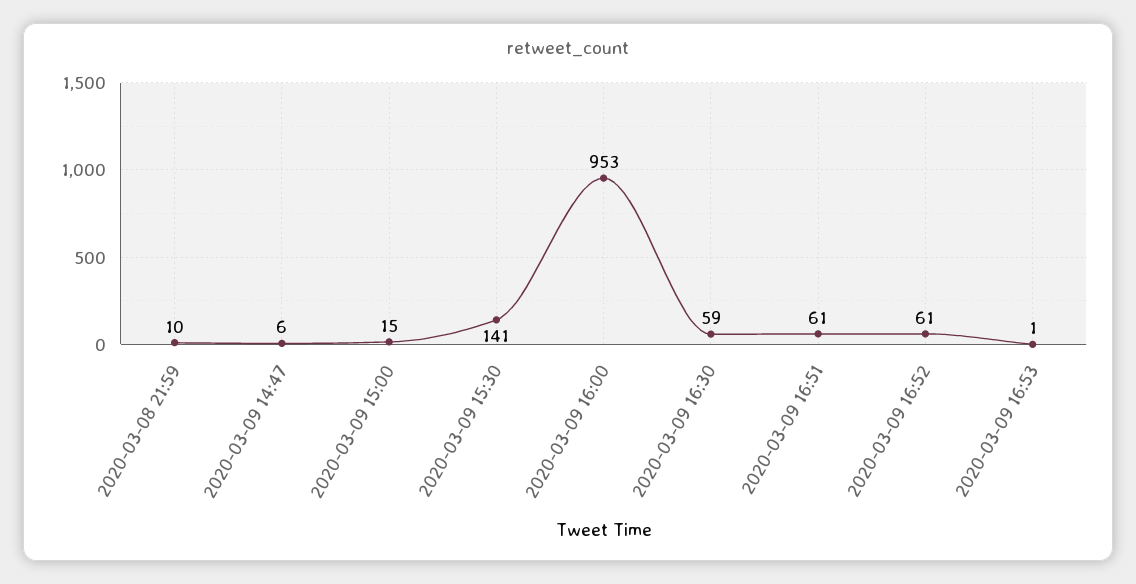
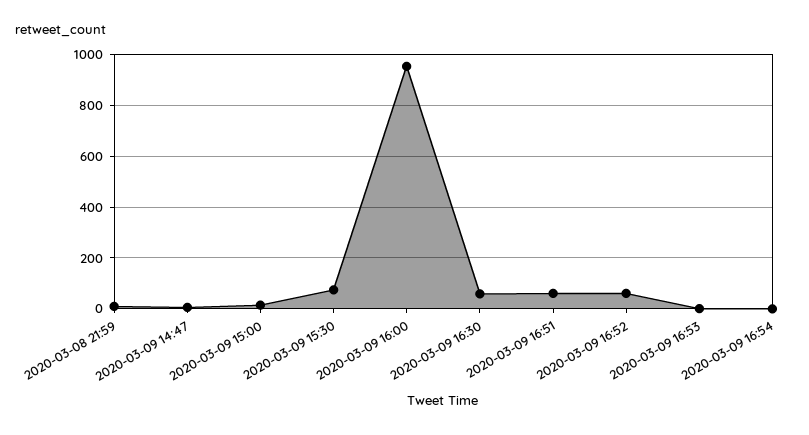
2020-03-09 15:30: 141 -> 75
2020-03-09 16:54: none -> 0

